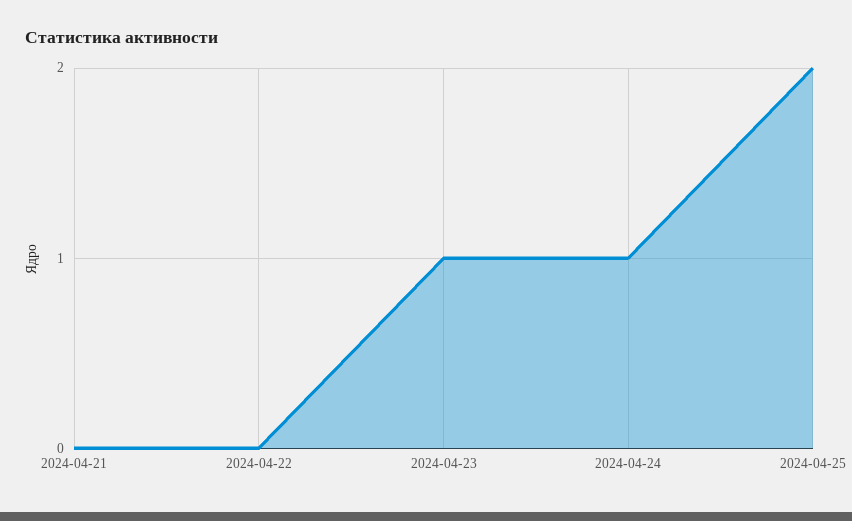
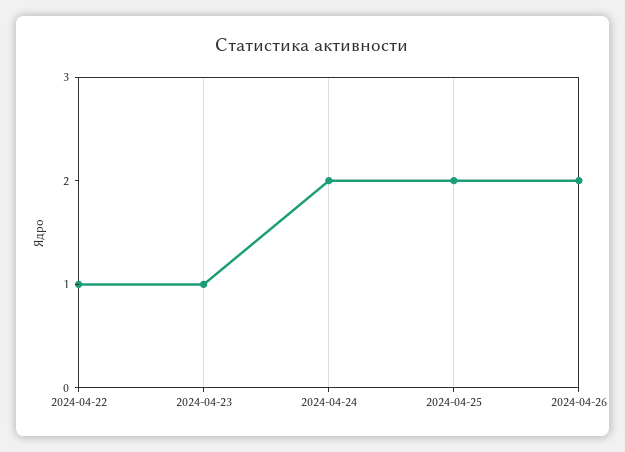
2024-04-21: 0 -> none
2024-04-22: 0 -> 1
2024-04-24: 1 -> 2
2024-04-26: none -> 2

